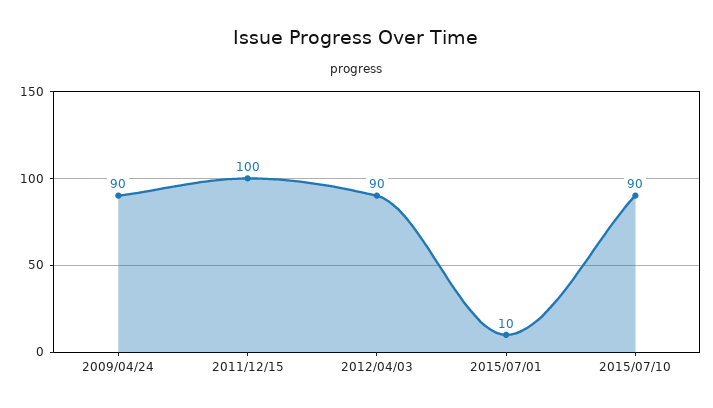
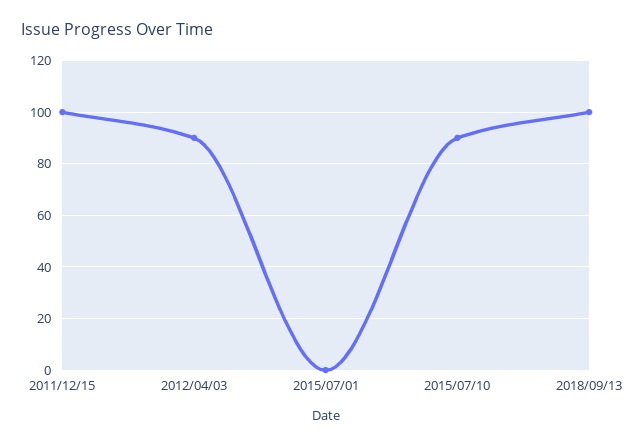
2009/04/24: 90 -> none
2015/07/01: 10 -> 0
2018/09/13: none -> 100

